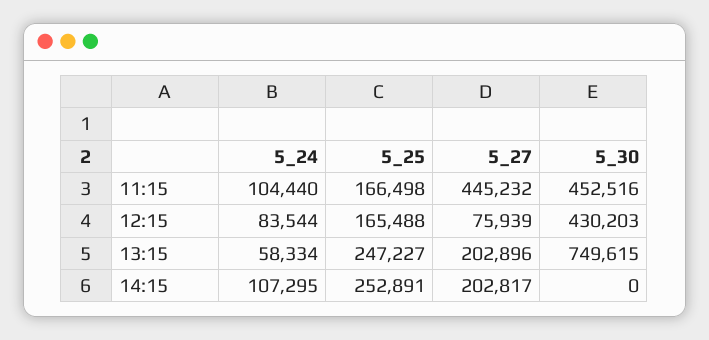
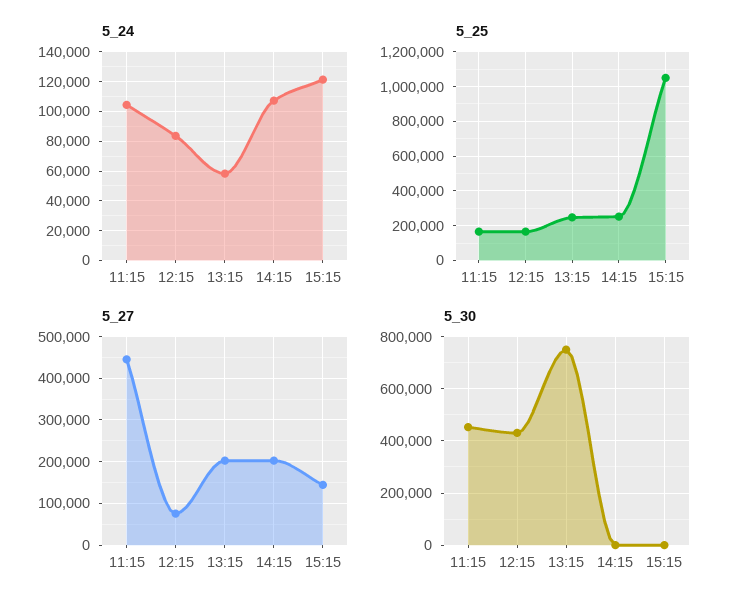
5_24, 15:15: none -> 120000
5_25, 15:15: none -> 1050000
5_27, 15:15: none -> 140000
5_30, 15:15: none -> 0

